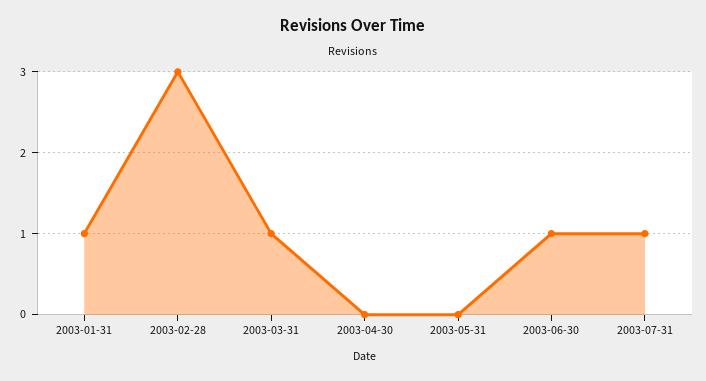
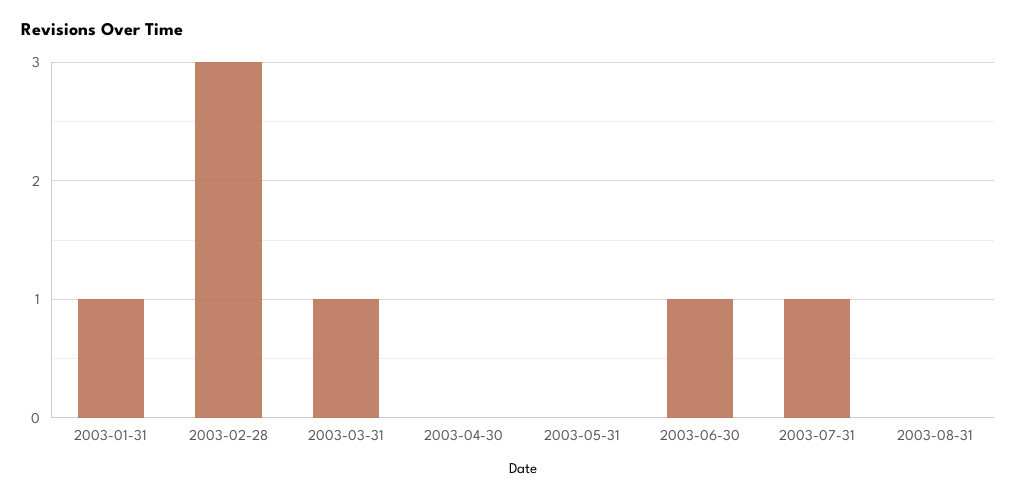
2003-08-31: none -> 0

